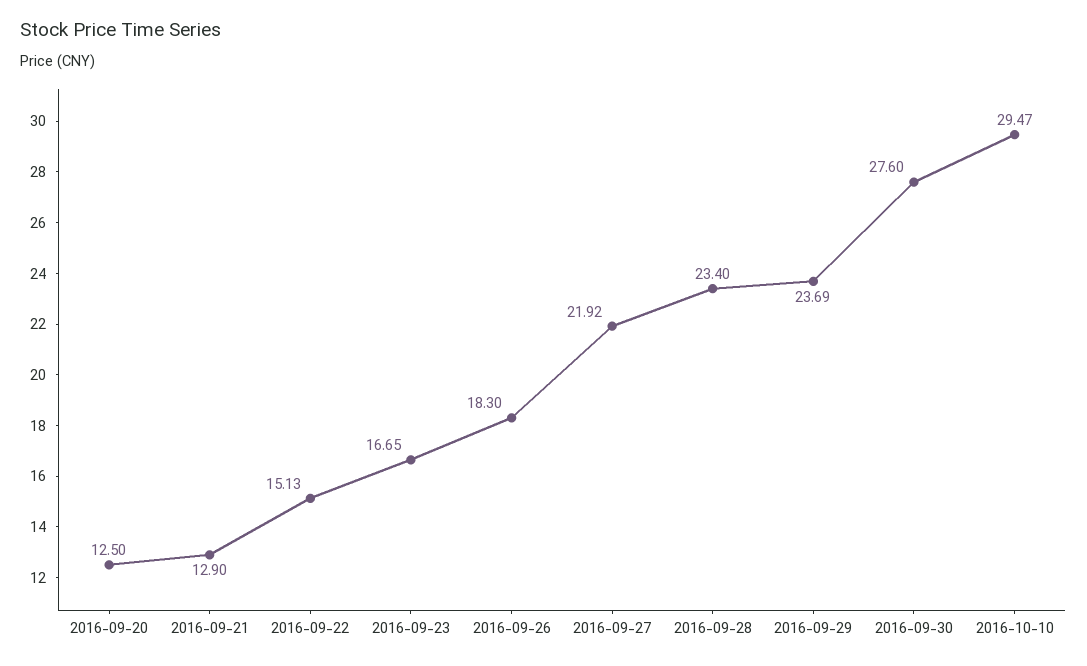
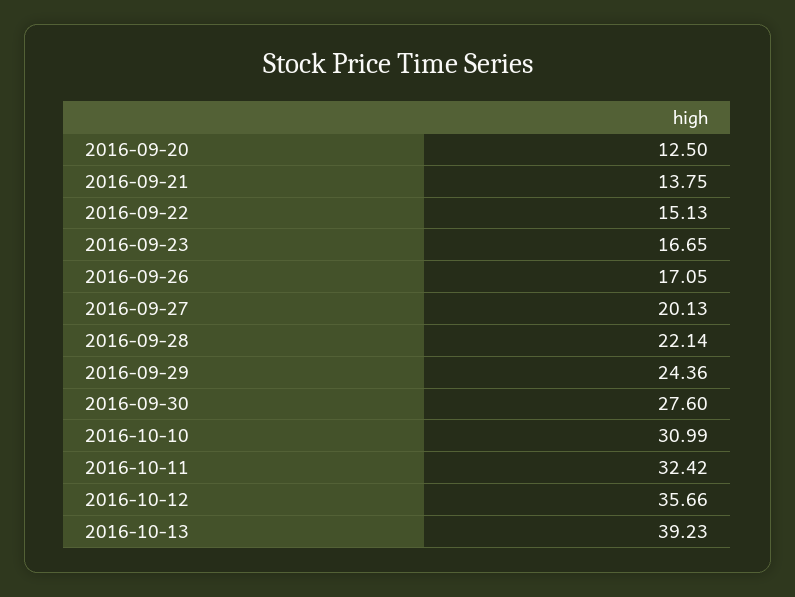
2016-09-21: 12.9 -> 13.75
2016-09-26: 18.3 -> 17.05
2016-09-27: 21.92 -> 20.13
2016-09-28: 23.4 -> 22.14
2016-09-29: 23.69 -> 24.36
2016-10-10: 29.47 -> 30.99
2016-10-11: none -> 32.42
2016-10-12: none -> 35.66
2016-10-13: none -> 39.23

